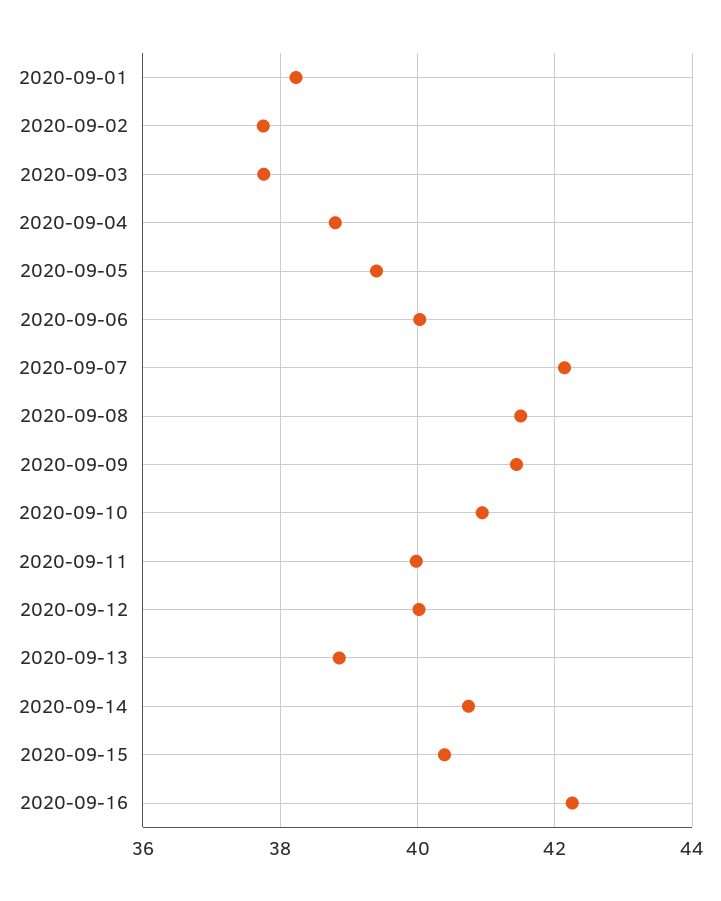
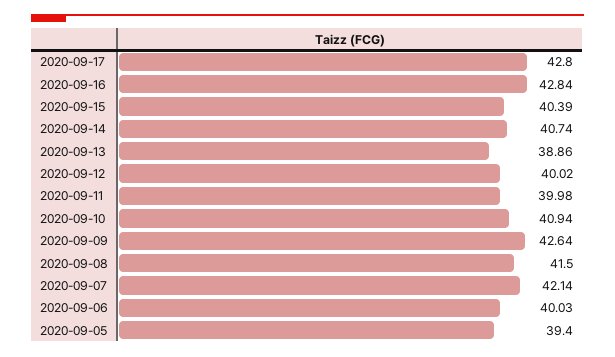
2020-09-01: 38.2 -> none
2020-09-02: 37.8 -> none
2020-09-03: 37.8 -> none
2020-09-04: 38.8 -> none
2020-09-09: 41.4 -> 42.64
2020-09-16: 42.2 -> 42.84
2020-09-17: none -> 42.8

